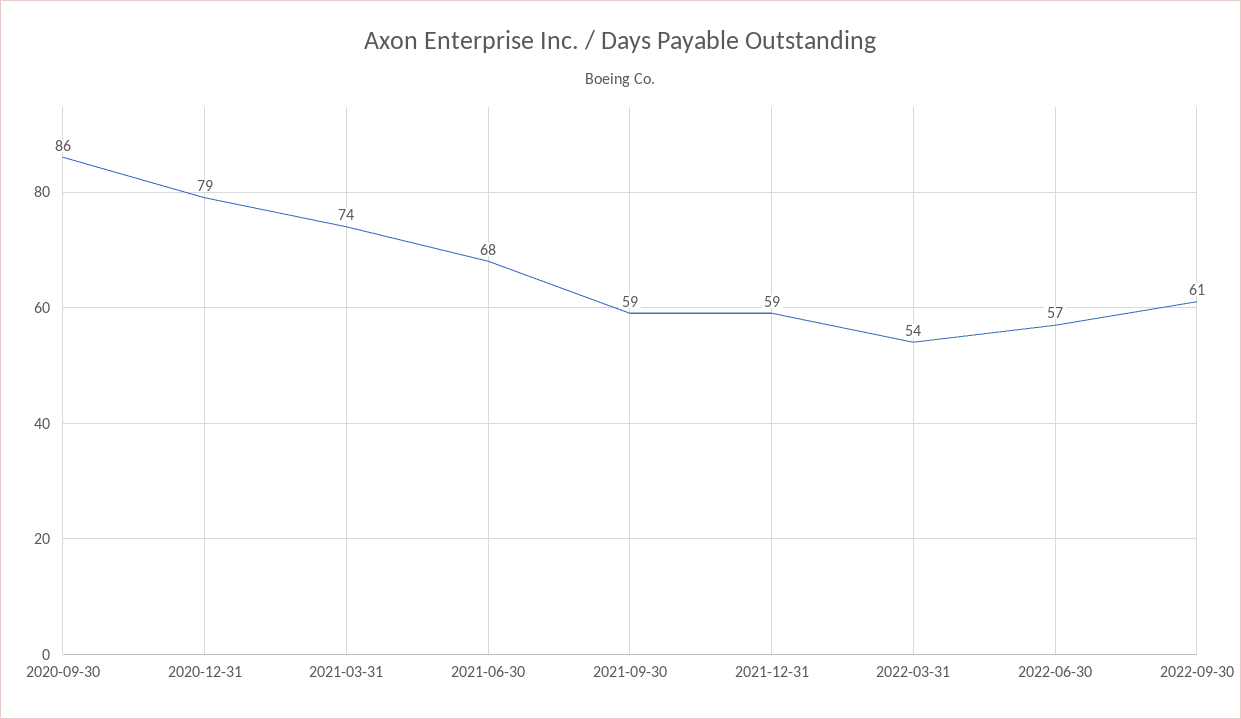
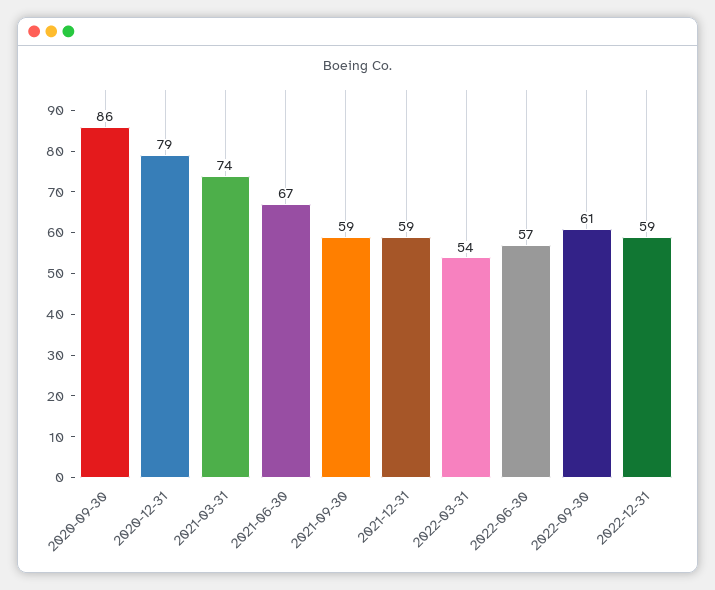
2021-06-30: 68 -> 67
2022-12-31: none -> 59

